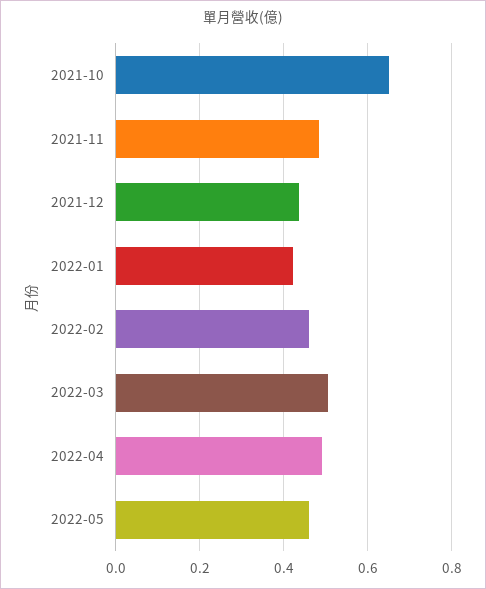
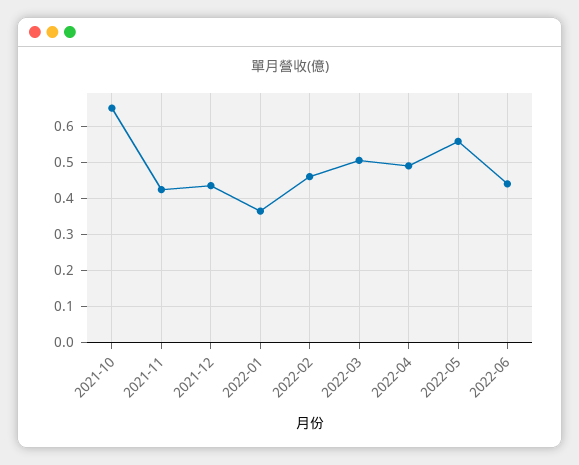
2021-11: 0.48 -> 0.42
2022-01: 0.42 -> 0.36
2022-05: 0.46 -> 0.56
2022-06: none -> 0.44

